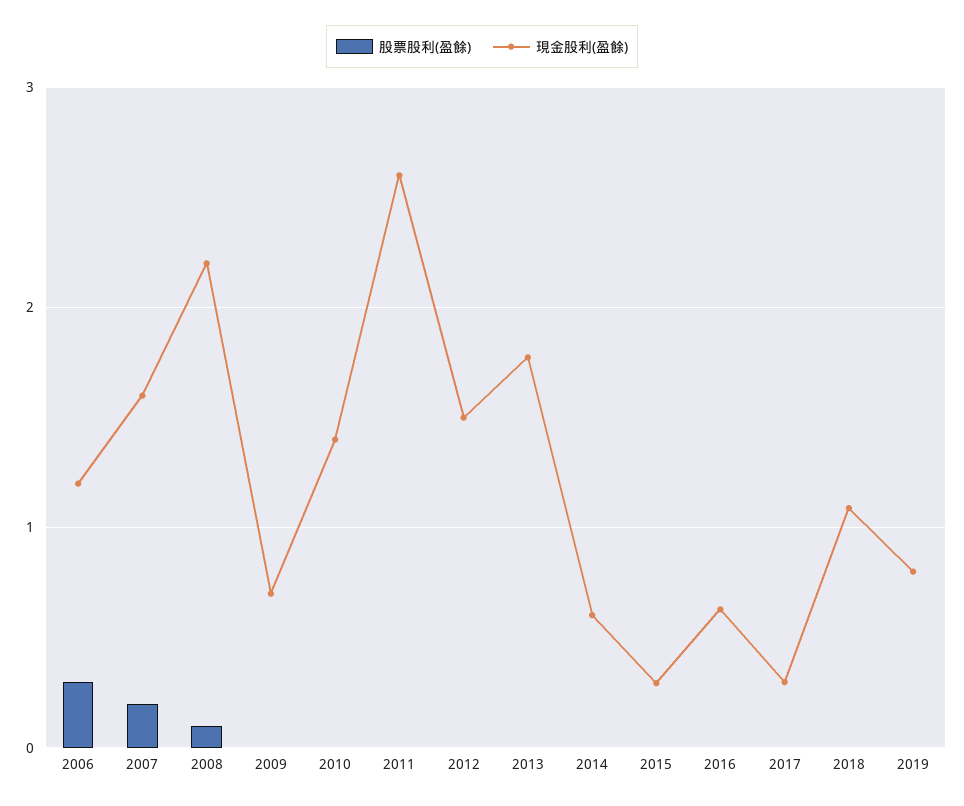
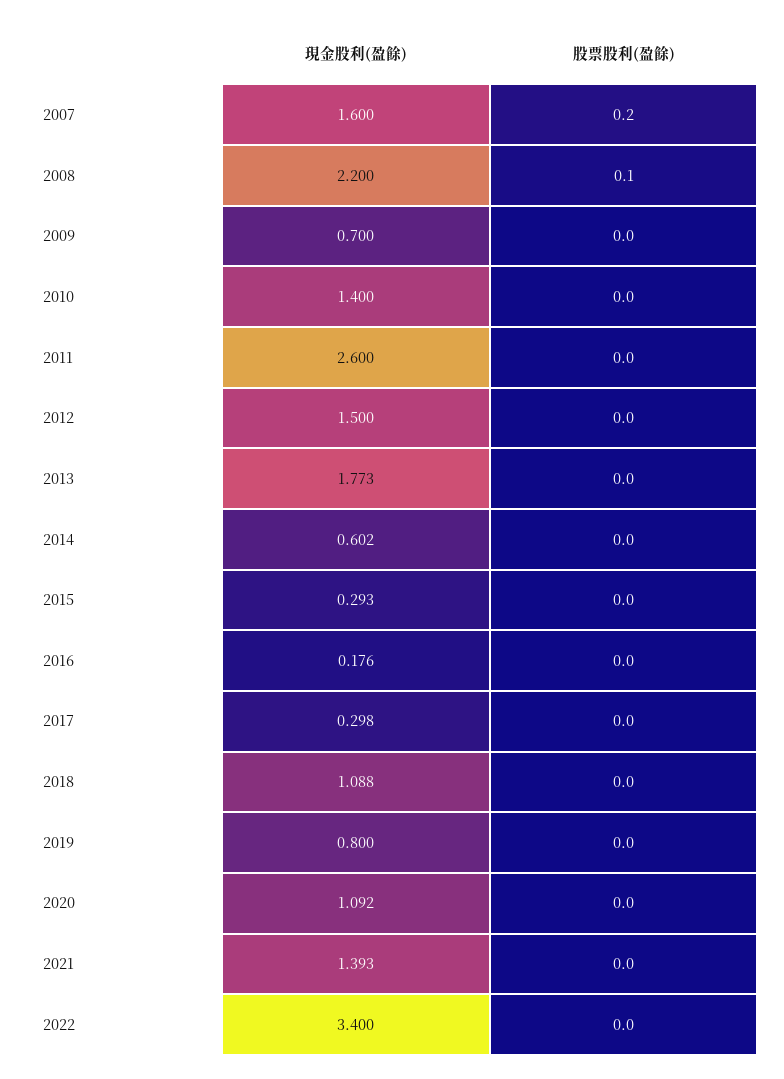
股票股利(盈餘), 2006: 0.3 -> none
現金股利(盈餘), 2006: 1.2 -> none
現金股利(盈餘), 2016: 0.6 -> 0.176
現金股利(盈餘), 2020: none -> 1.092
股票股利(盈餘), 2020: none -> 0
現金股利(盈餘), 2021: none -> 1.393
股票股利(盈餘), 2021: none -> 0
現金股利(盈餘), 2022: none -> 3.4
股票股利(盈餘), 2022: none -> 0

